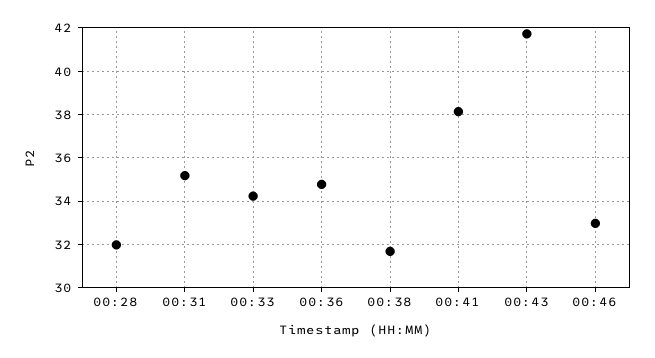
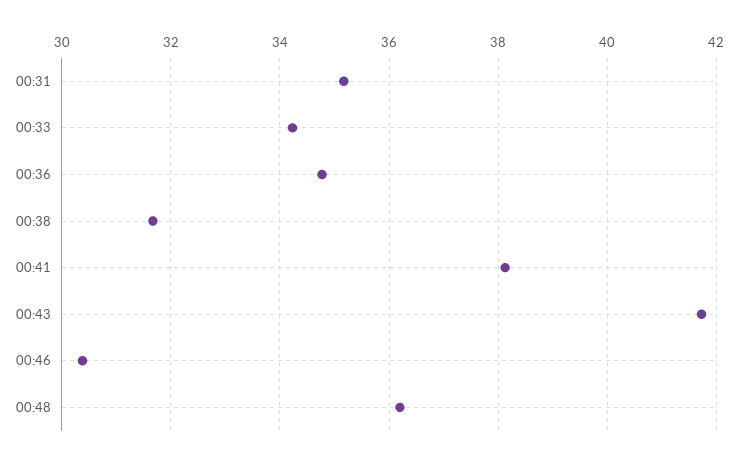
00:28: 32 -> none
00:46: 33 -> 30.4
00:48: none -> 36.2

